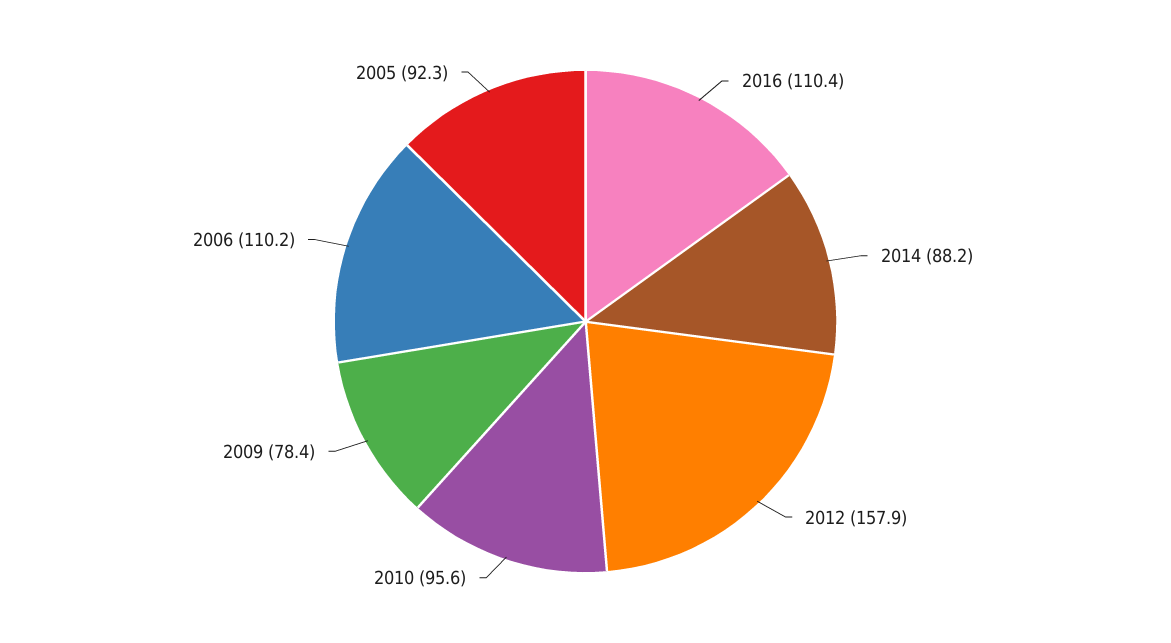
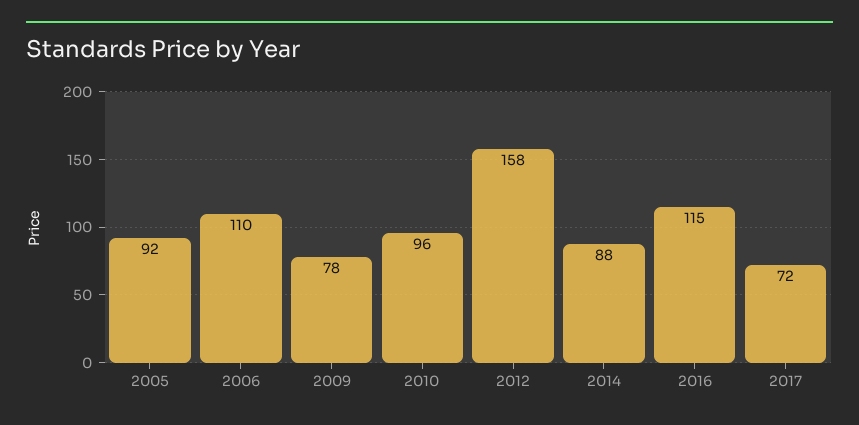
2016: 110.4 -> 115
2017: none -> 72

